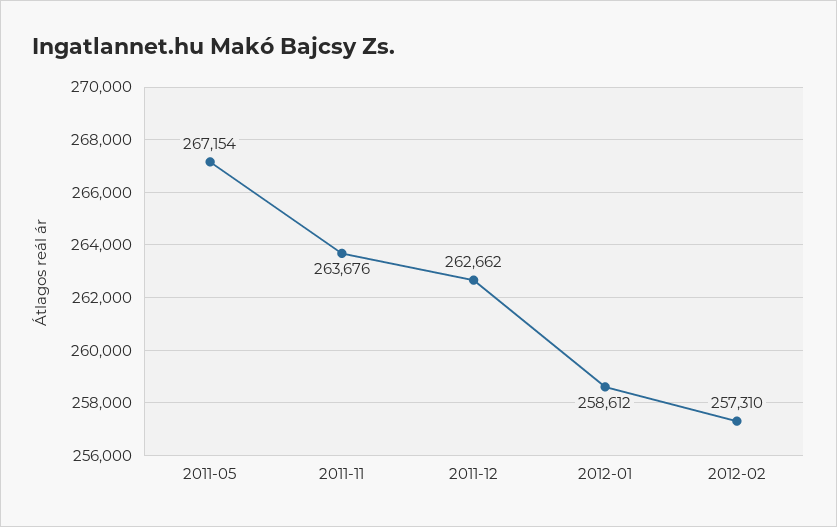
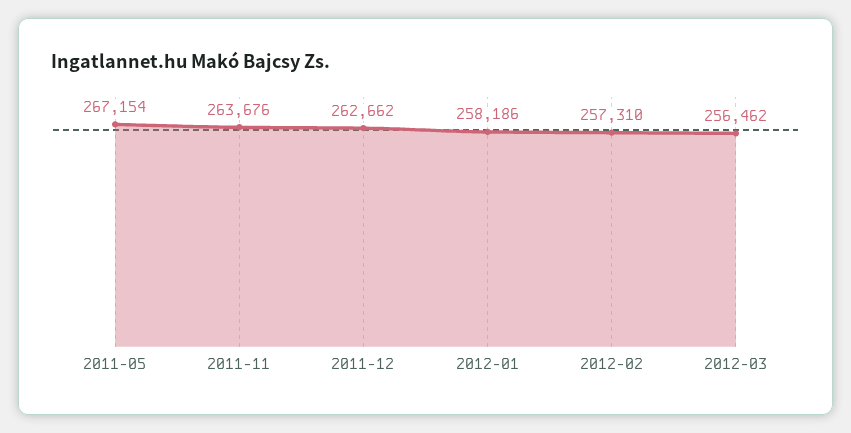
2012-01: 258612 -> 258186
2012-03: none -> 256462

